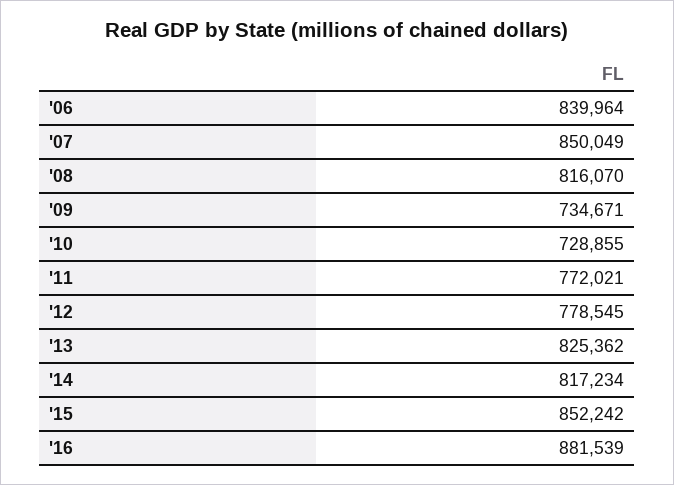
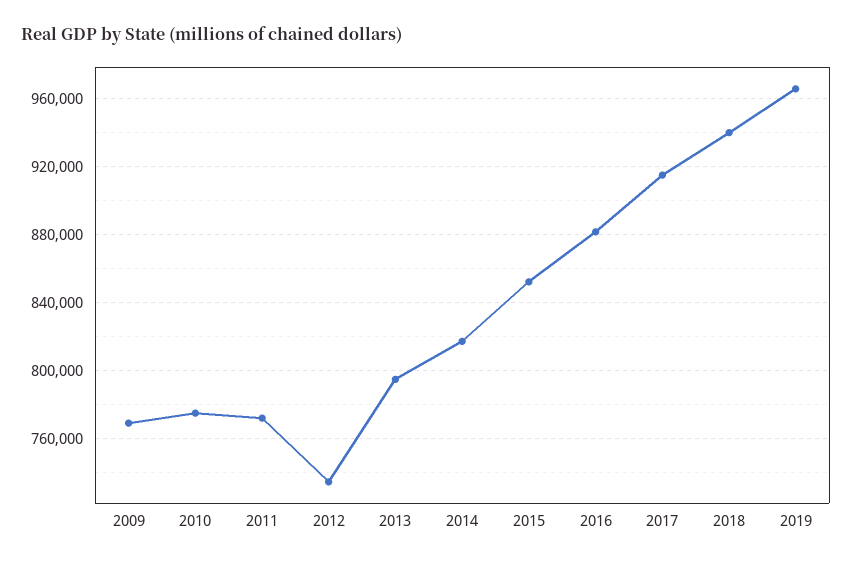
'06: 839964 -> none
'07: 850049 -> none
'08: 816070 -> none
'09: 734671 -> 770000
'10: 728855 -> 775000
'12: 778545 -> 735000
'13: 825362 -> 795000
2017: none -> 915000
2018: none -> 940000
2019: none -> 965000

